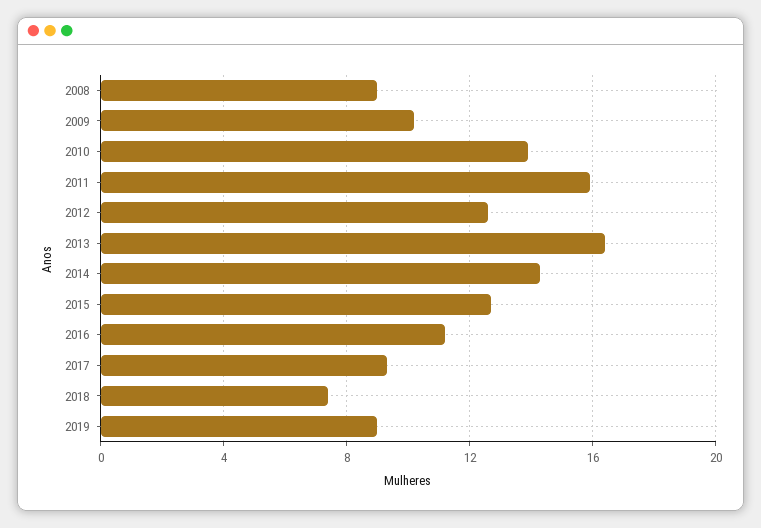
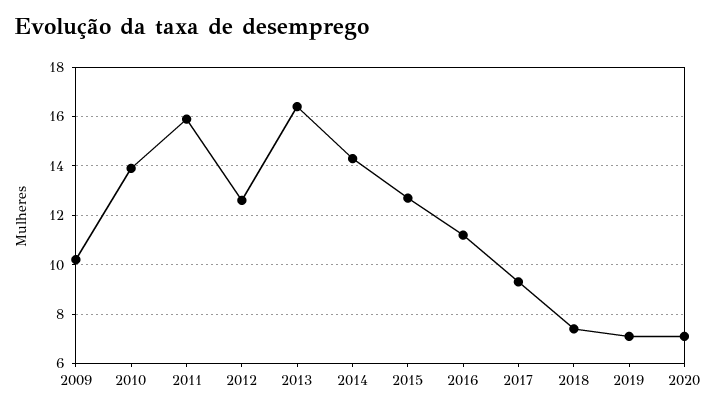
2008: 9 -> none
2019: 9 -> 7
2020: none -> 7

